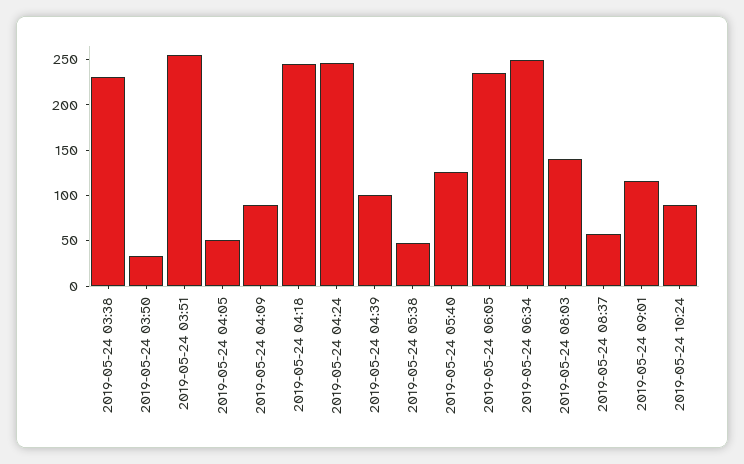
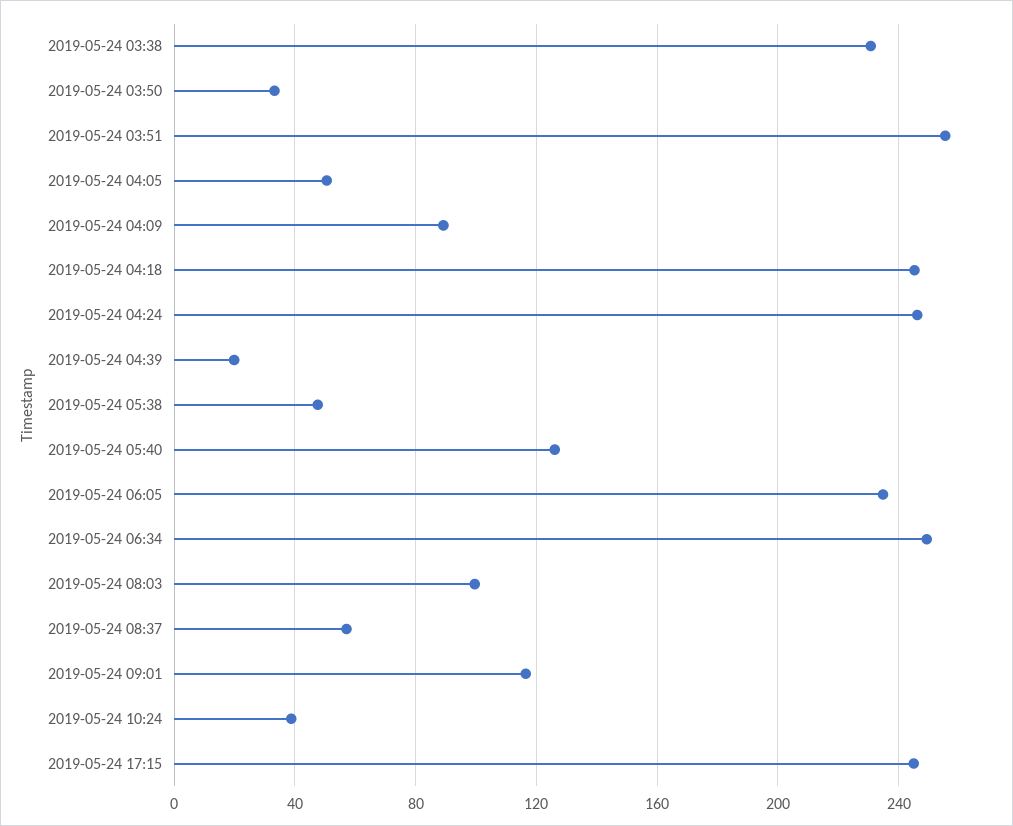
2019-05-24 04:39: 100 -> 20
2019-05-24 08:03: 140 -> 100
2019-05-24 10:24: 90 -> 40
2019-05-24 17:15: none -> 245

